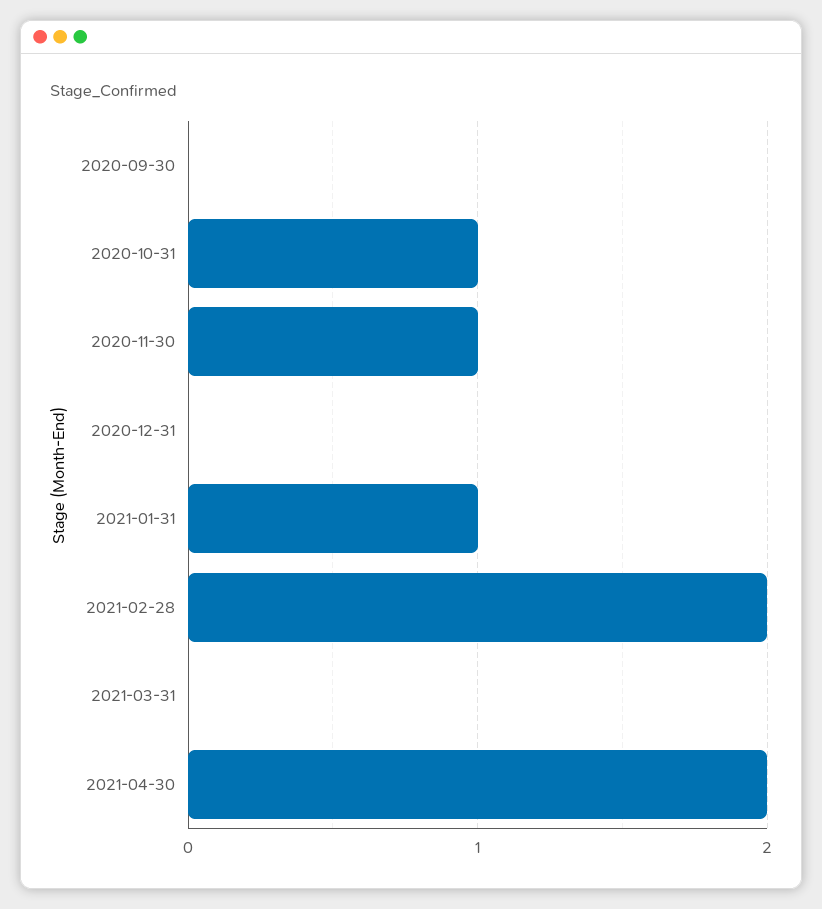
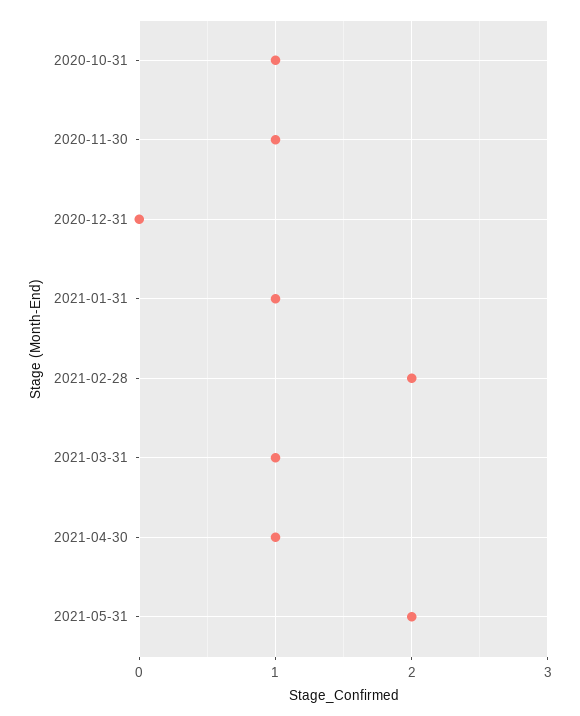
2020-09-30: 0 -> none
2021-03-31: 0 -> 1
2021-04-30: 2 -> 1
2021-05-31: none -> 2

